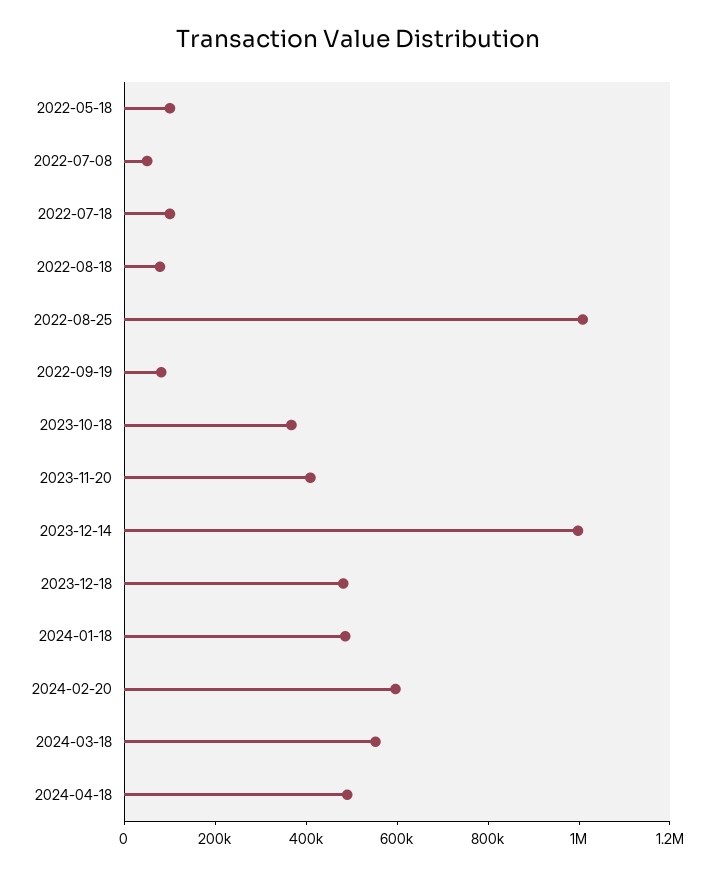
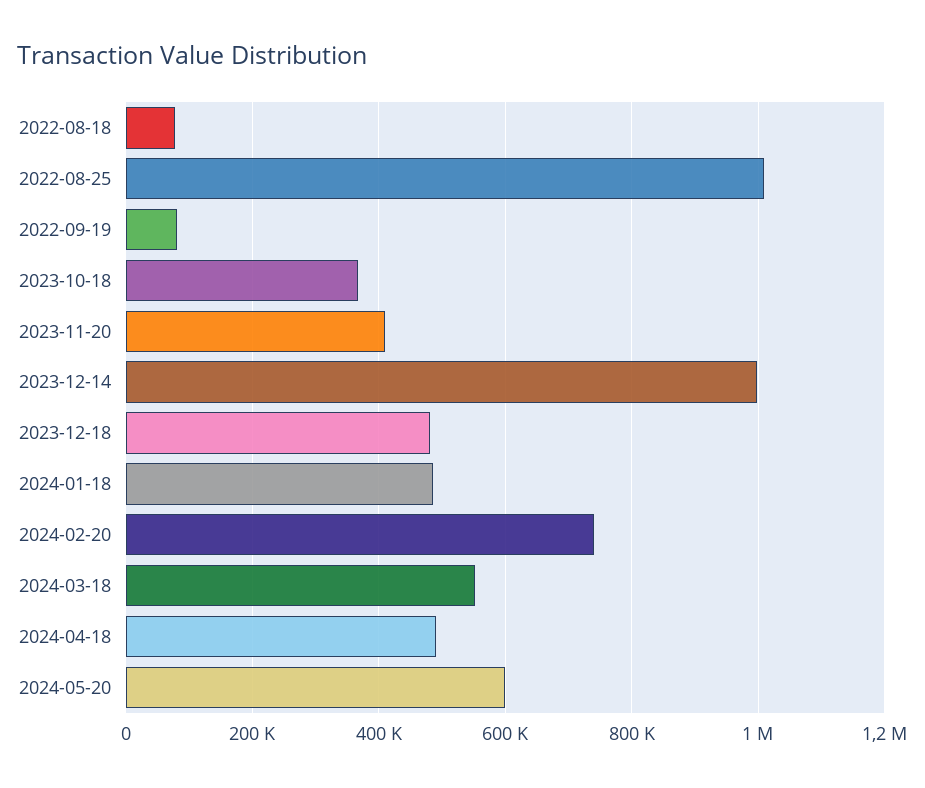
2022-05-18: 100000 -> none
2022-07-08: 50000 -> none
2022-07-18: 100000 -> none
2024-02-20: 600000 -> 740000
2024-05-20: none -> 600000

